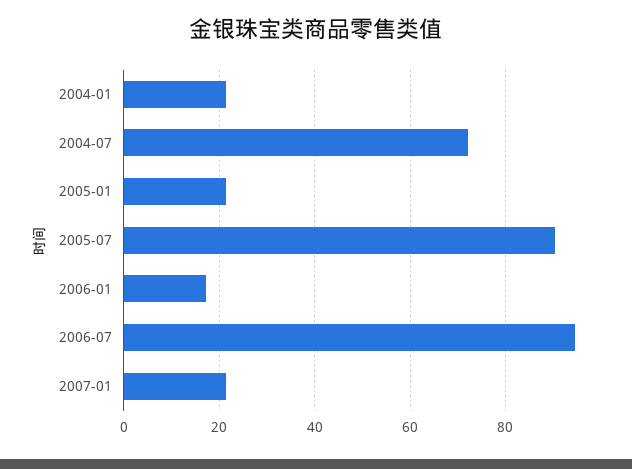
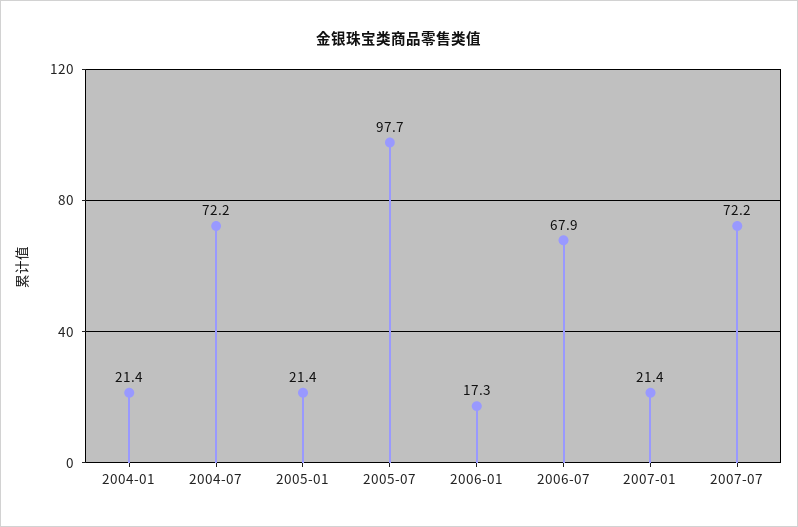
2005-07: 90 -> 97.7
2006-07: 94 -> 67.9
2007-07: none -> 72.2

